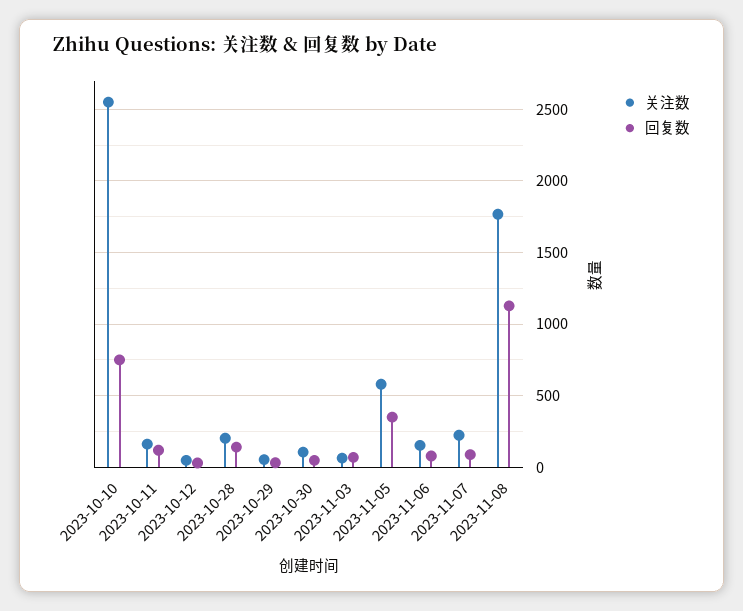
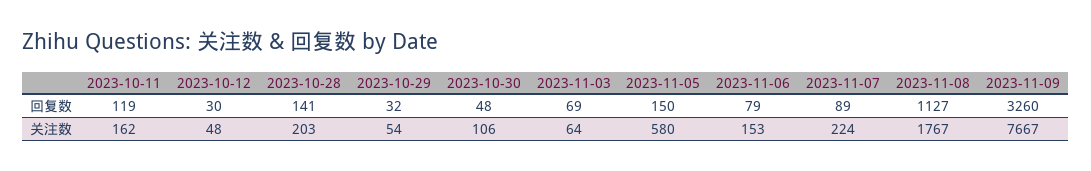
关注数, 2023-10-10: 2550 -> none
回复数, 2023-10-10: 750 -> none
回复数, 2023-11-05: 350 -> 150
回复数, 2023-11-09: none -> 3260
关注数, 2023-11-09: none -> 7667

